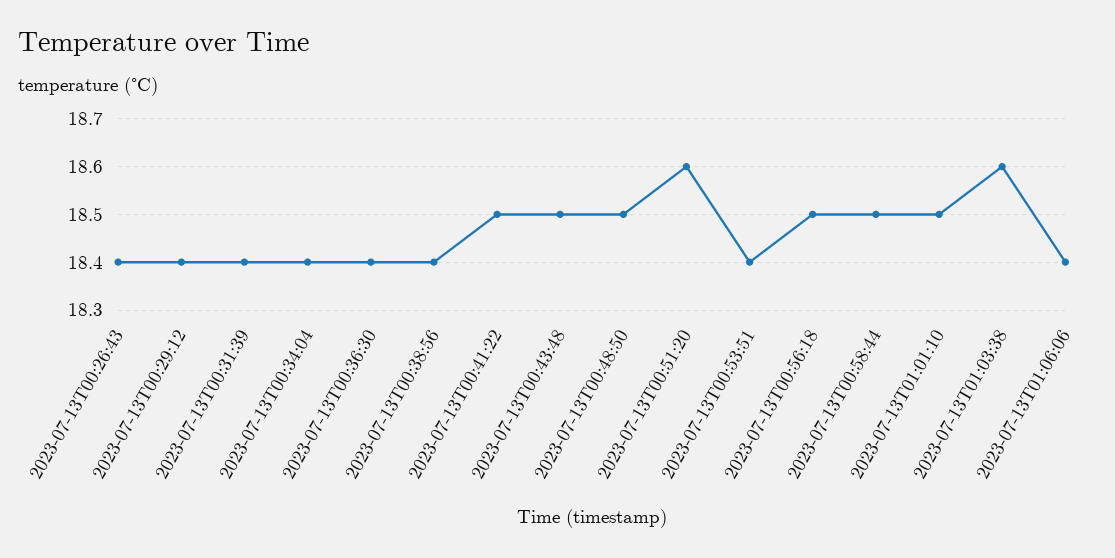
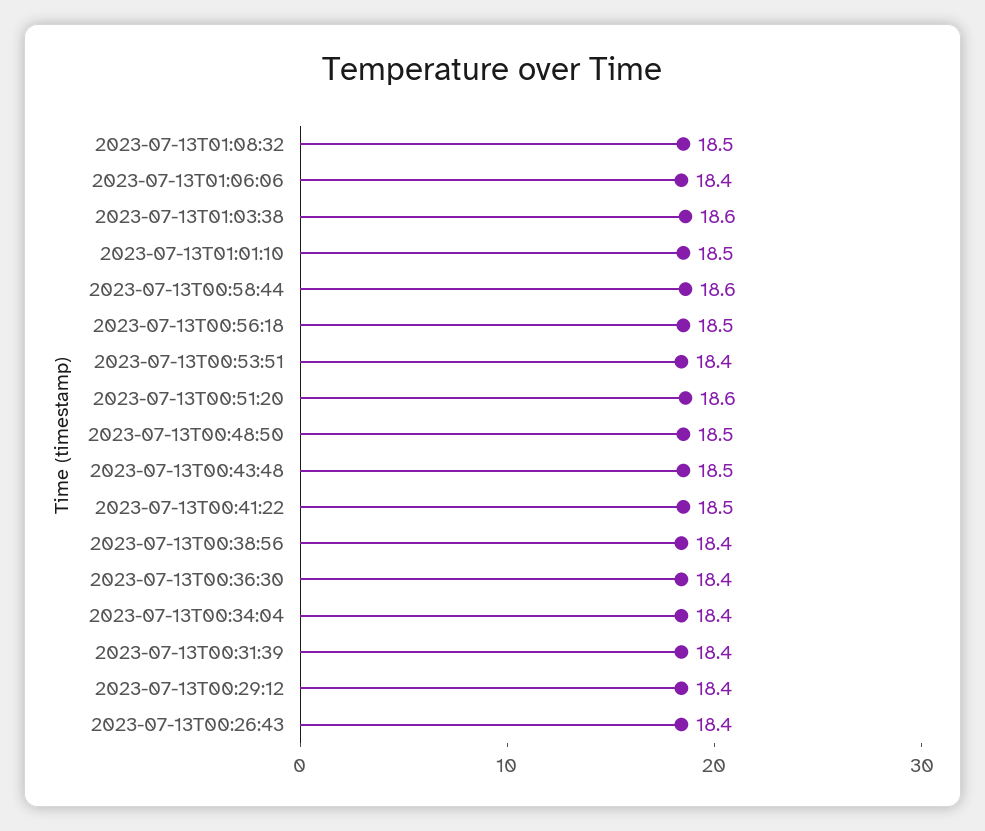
2023-07-13T00:58:44: 18.5 -> 18.6
2023-07-13T01:08:32: none -> 18.5

